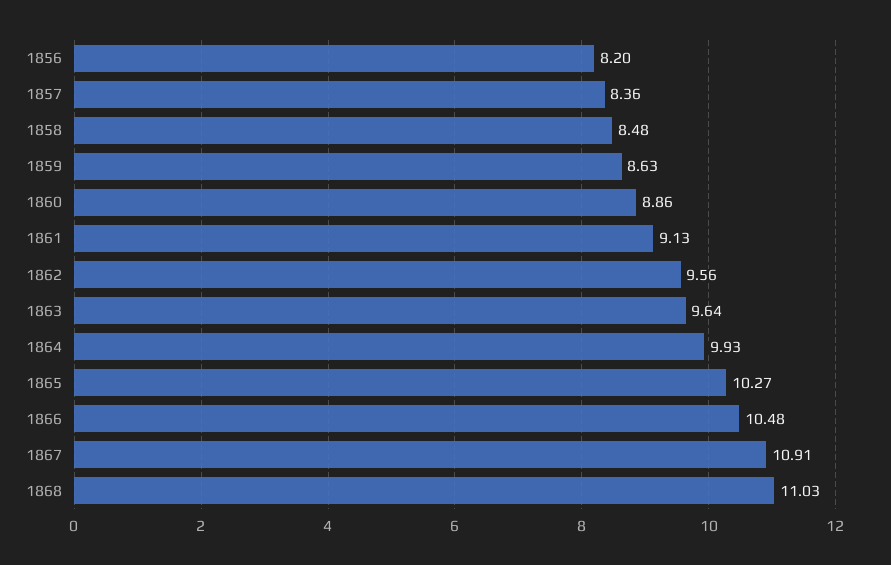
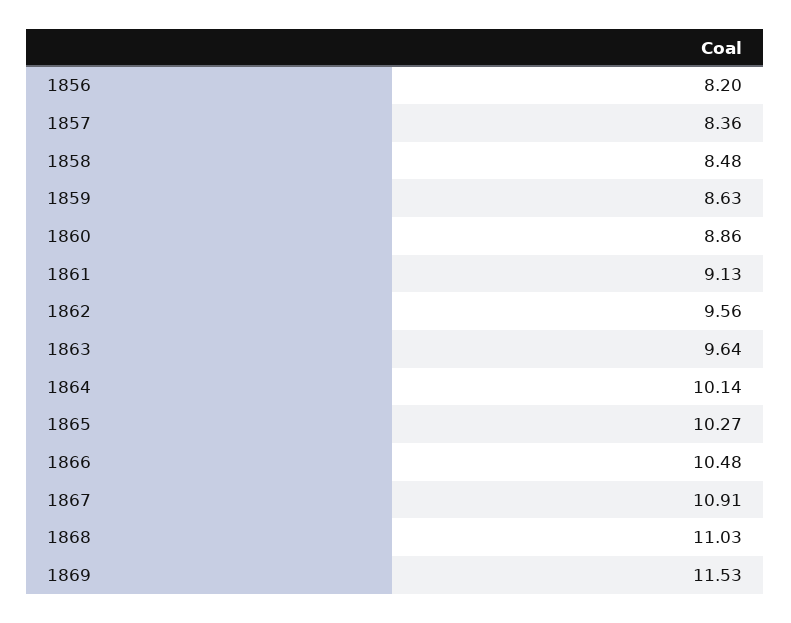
1864: 9.93 -> 10.14
1869: none -> 11.53

